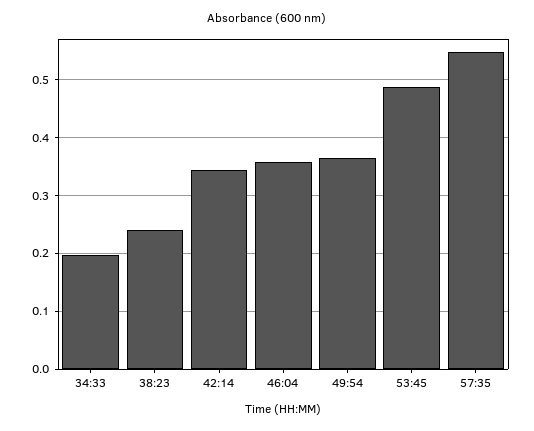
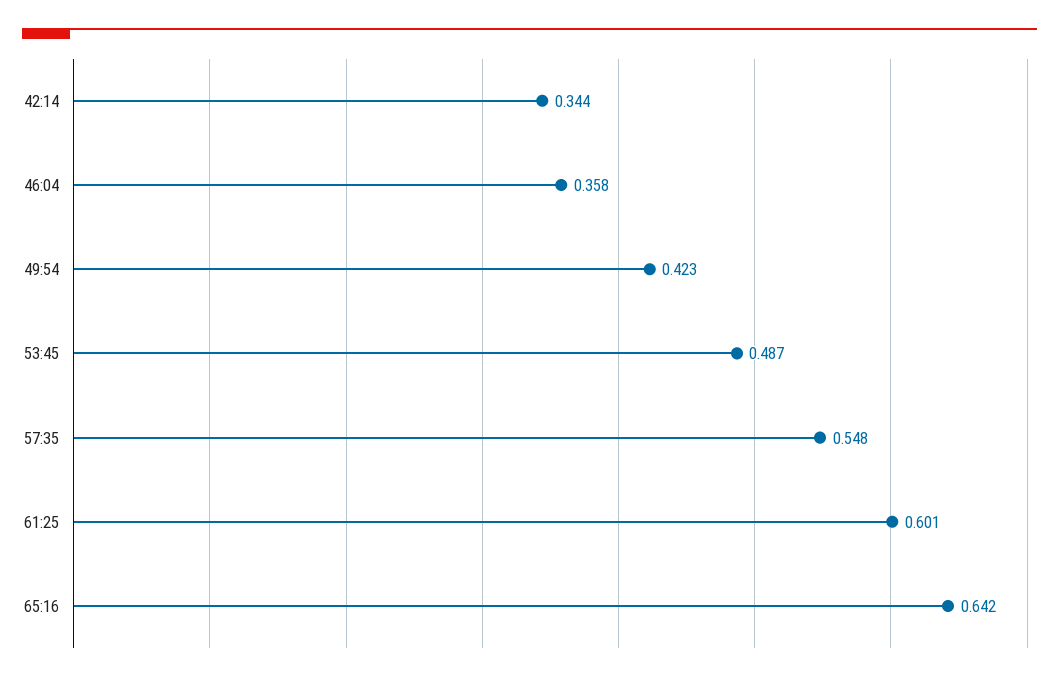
34:33: 0.2 -> none
38:23: 0.24 -> none
49:54: 0.36 -> 0.423
61:25: none -> 0.601
65:16: none -> 0.642

